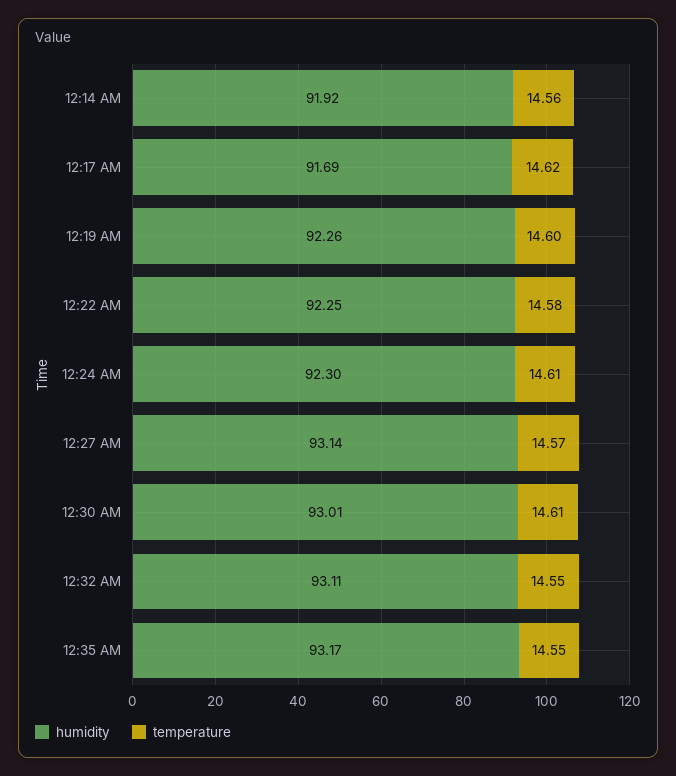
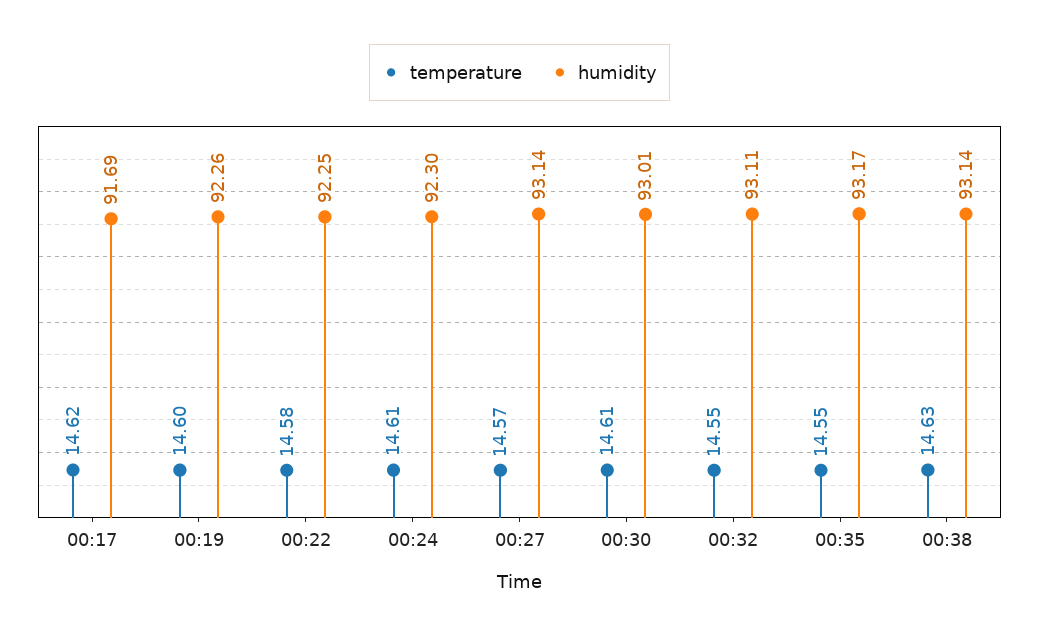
humidity, 12:14 AM: 91.92 -> none
temperature, 12:14 AM: 14.56 -> none
temperature, 00:38: none -> 14.63
humidity, 00:38: none -> 93.14

